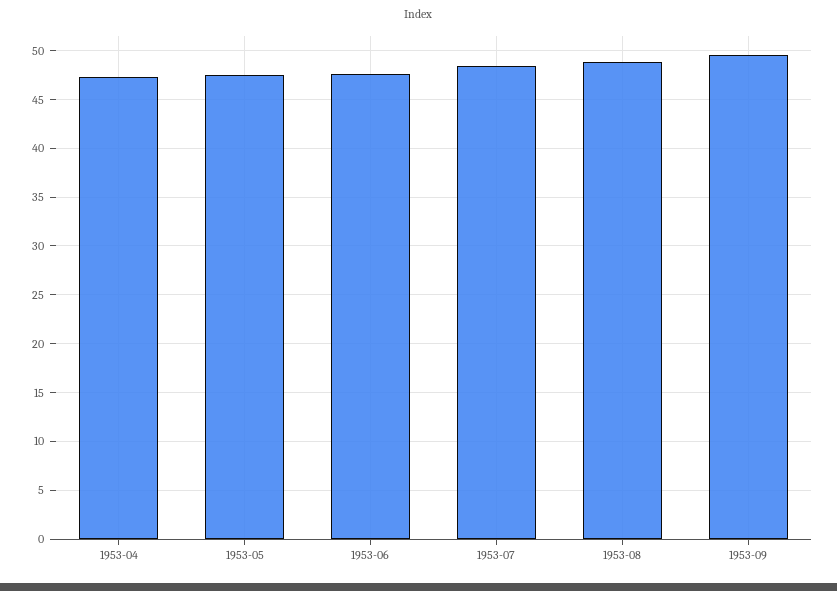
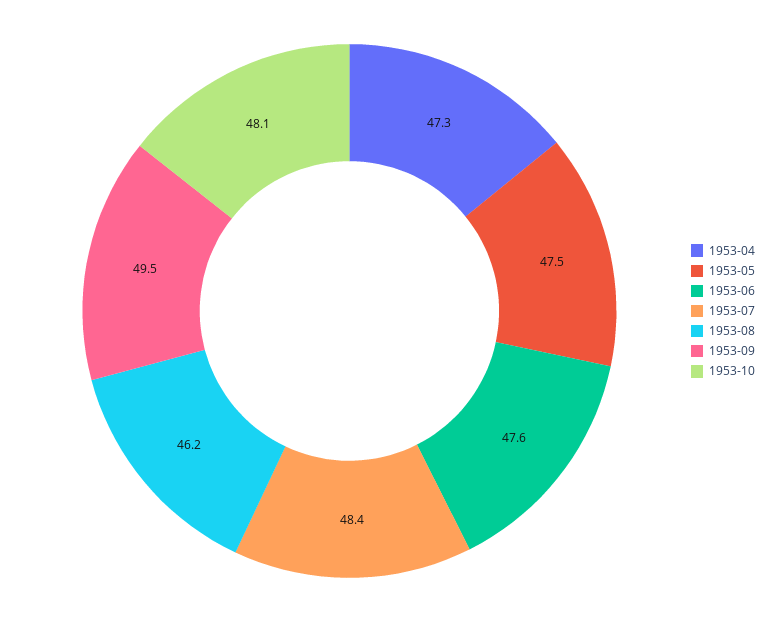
1953-08: 49 -> 46.2
1953-10: none -> 48.1

